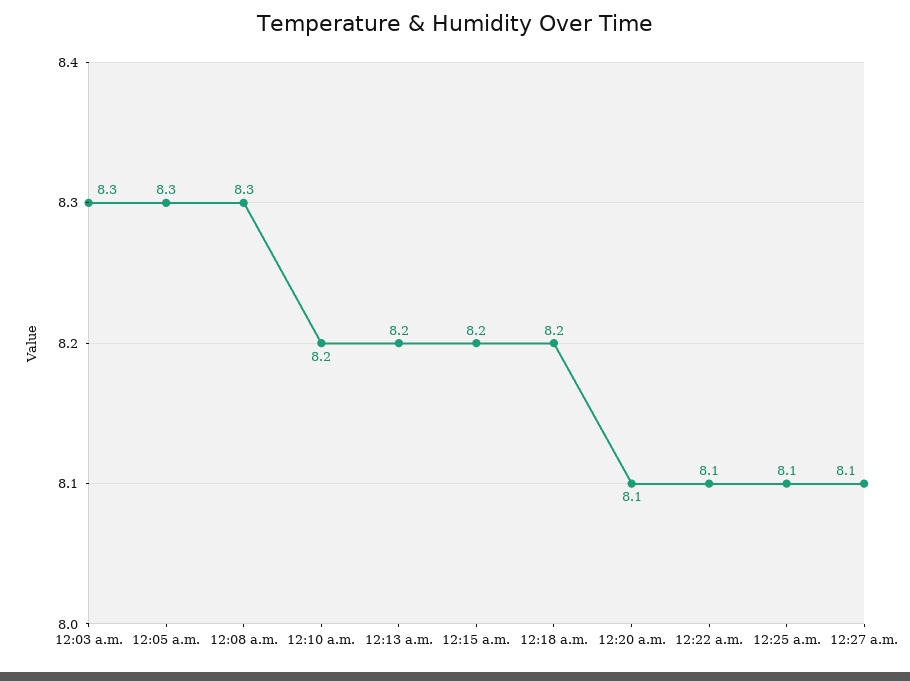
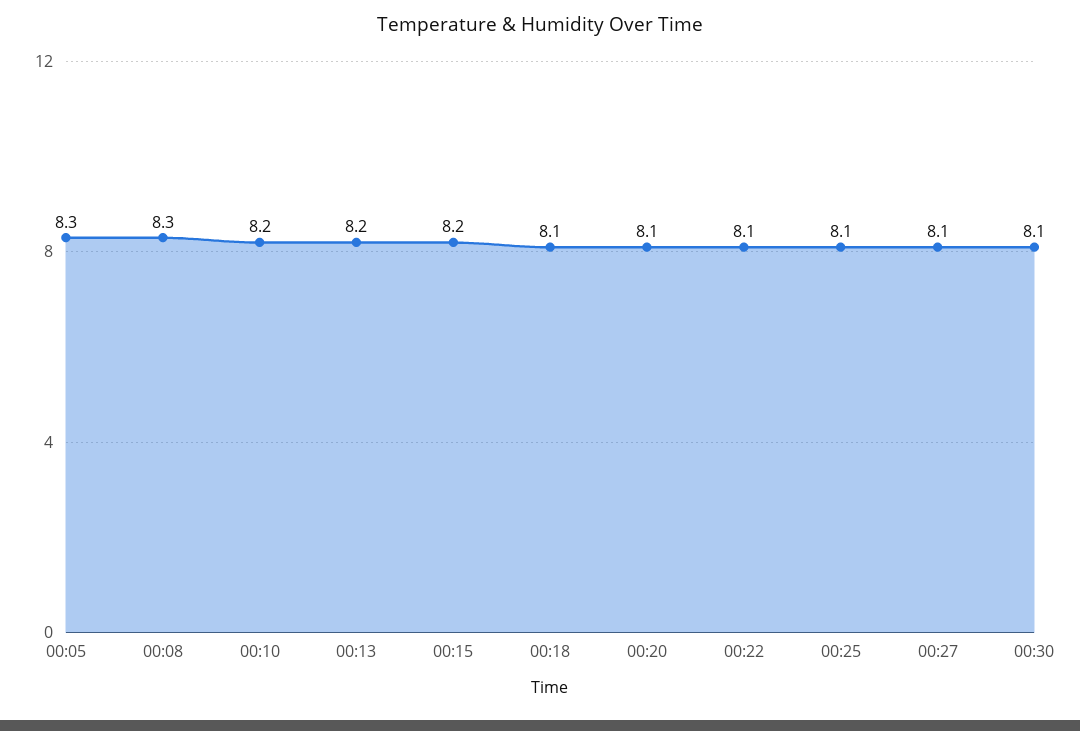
12:03 a.m.: 8.3 -> none
12:18 a.m.: 8.2 -> 8.1
00:30: none -> 8.1

